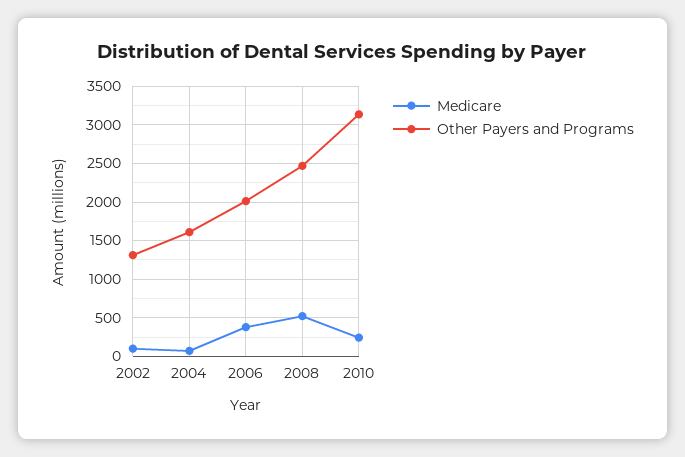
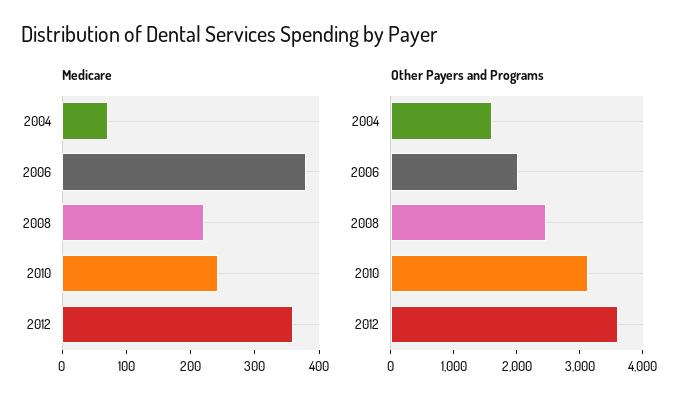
Medicare, 2002: 100 -> none
Other Payers and Programs, 2002: 1300 -> none
Medicare, 2008: 500 -> 220
Medicare, 2012: none -> 360
Other Payers and Programs, 2012: none -> 3600

